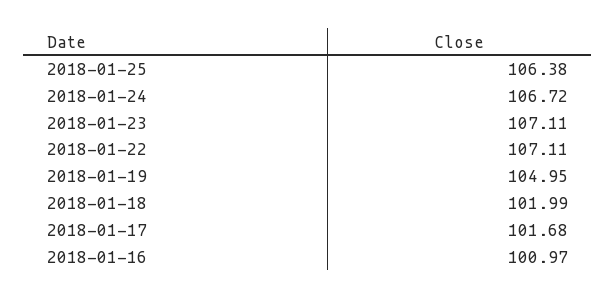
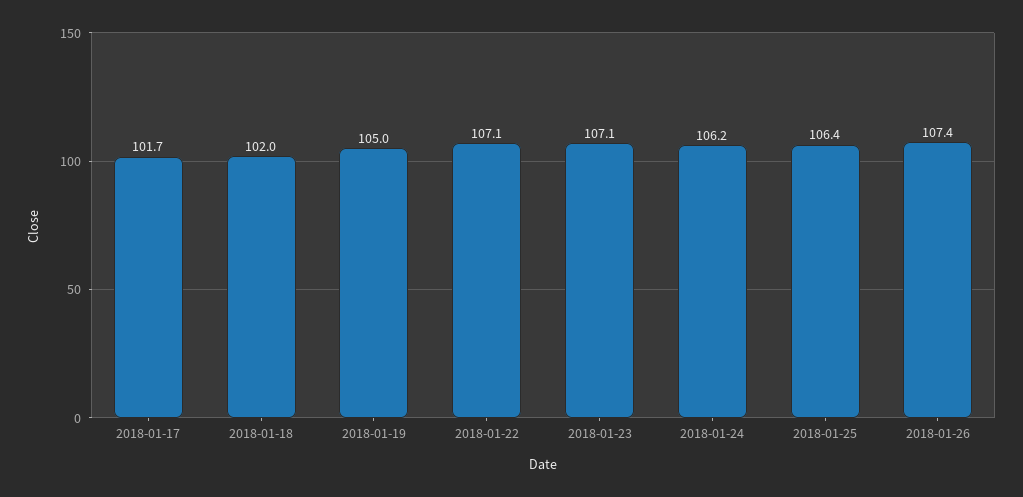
2018-01-24: 106.72 -> 106.2
2018-01-16: 100.97 -> none
2018-01-26: none -> 107.4

